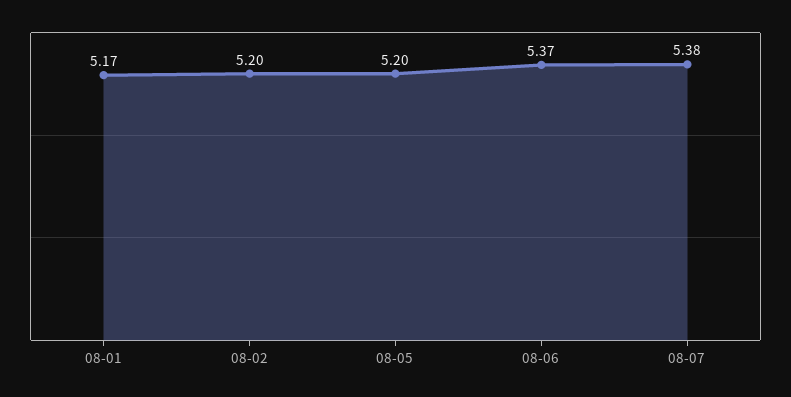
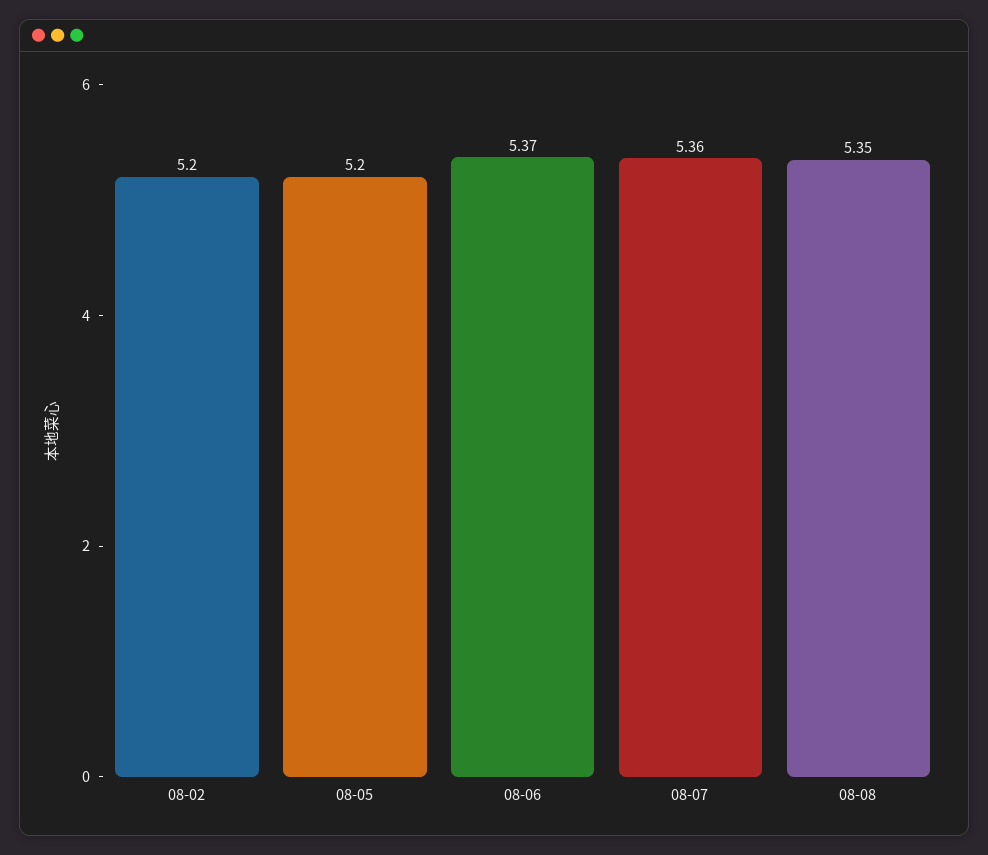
08-01: 5.17 -> none
08-07: 5.38 -> 5.36
08-08: none -> 5.35

